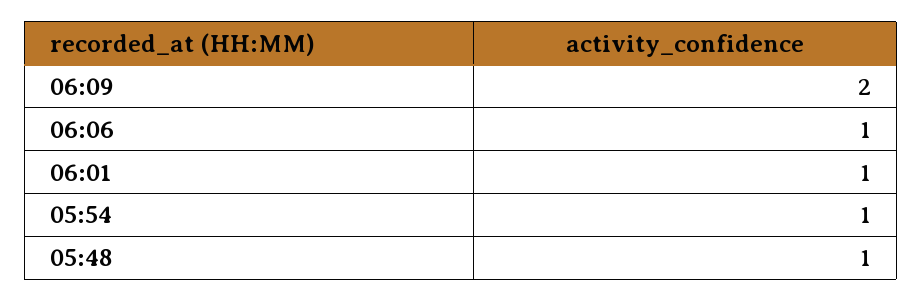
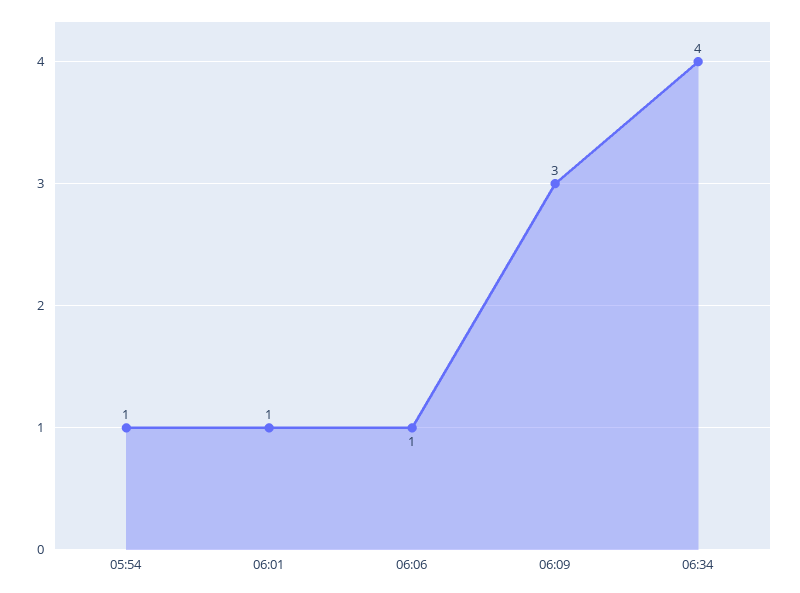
06:09: 2 -> 3
05:48: 1 -> none
06:34: none -> 4

